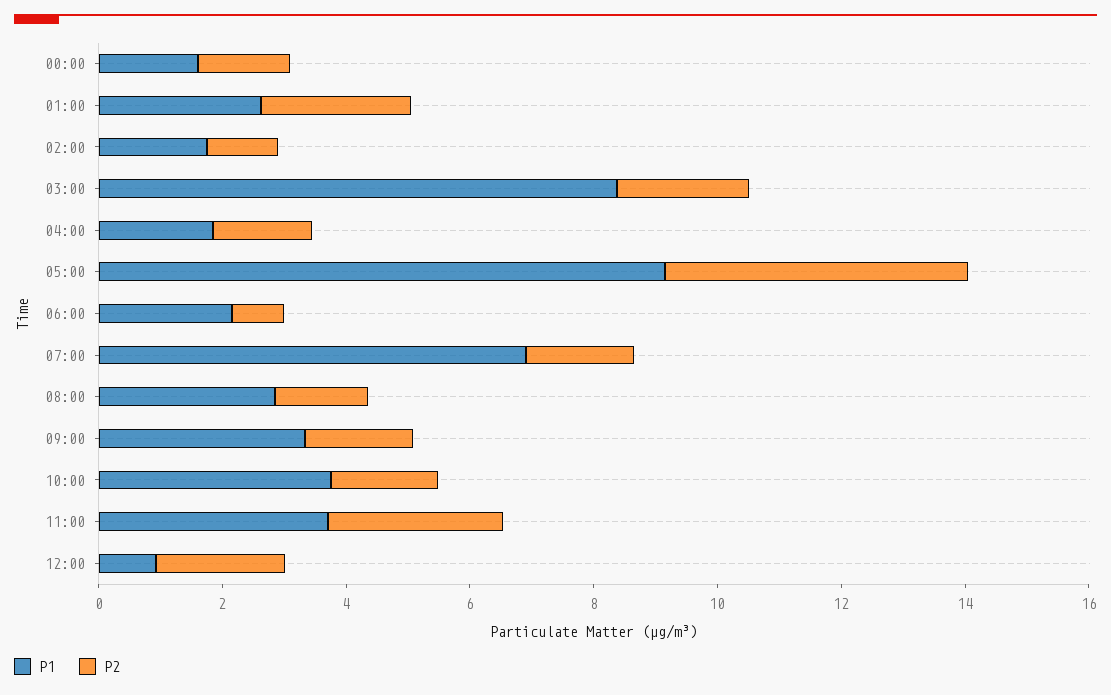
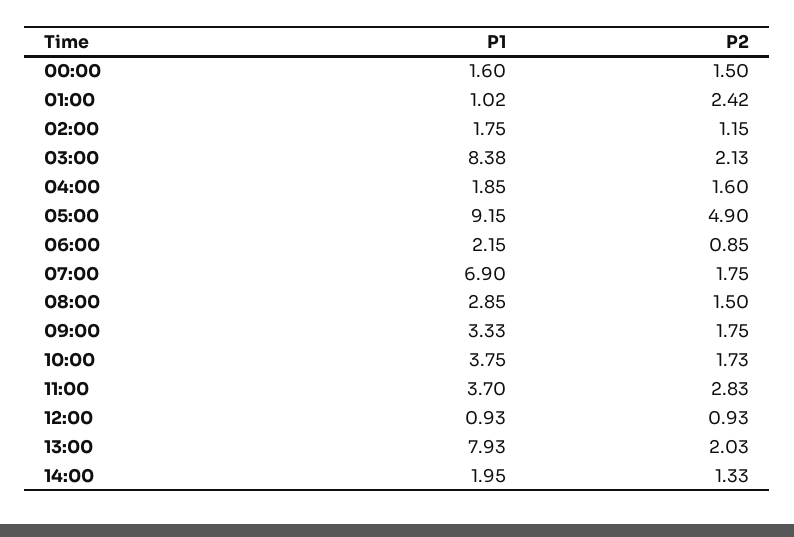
P1, 01:00: 2.5 -> 1.02
P2, 12:00: 2 -> 0.93
P1, 13:00: none -> 7.93
P2, 13:00: none -> 2.03
P1, 14:00: none -> 1.95
P2, 14:00: none -> 1.33

